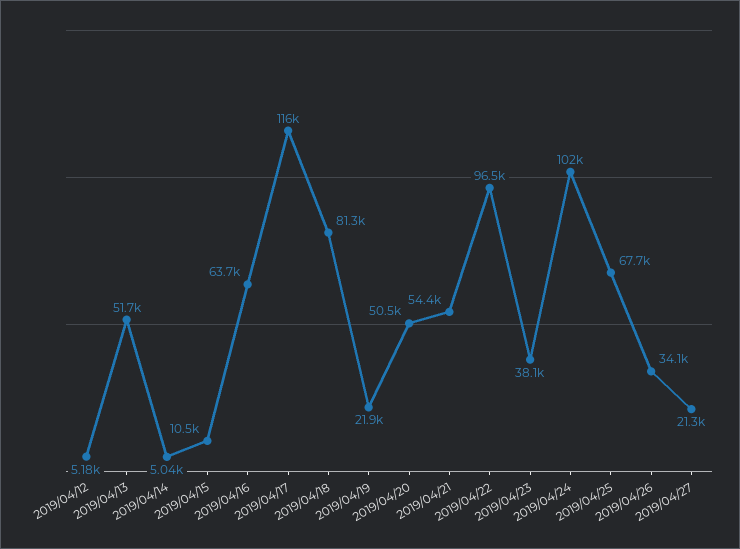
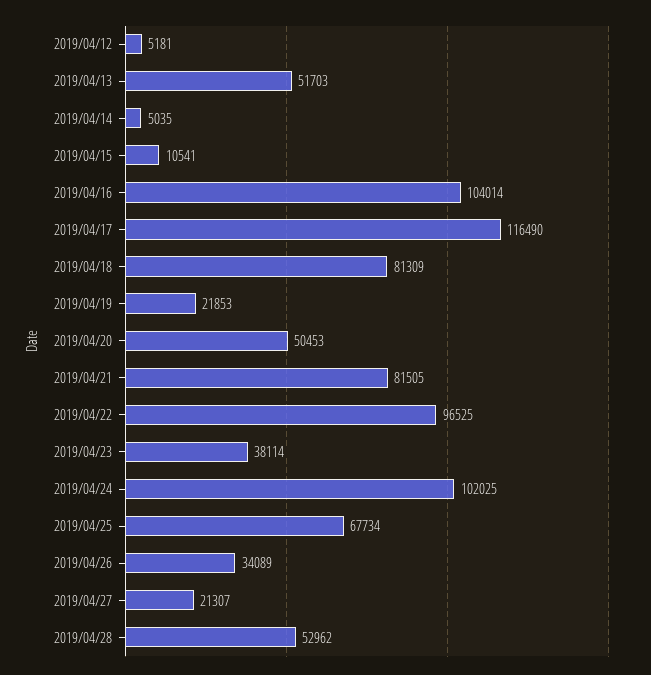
2019/04/16: 63700 -> 104014
2019/04/21: 54400 -> 81505
2019/04/28: none -> 52962

